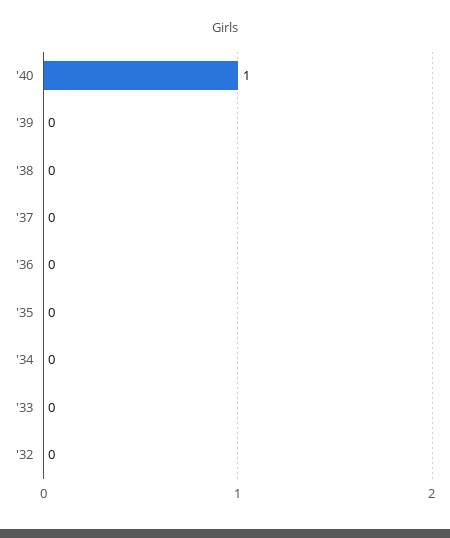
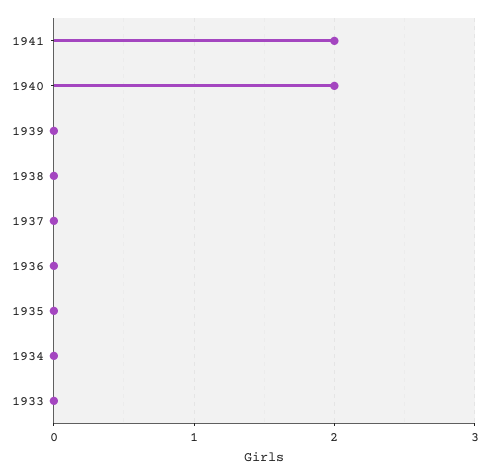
'40: 1 -> 2
'32: 0 -> none
1941: none -> 2

